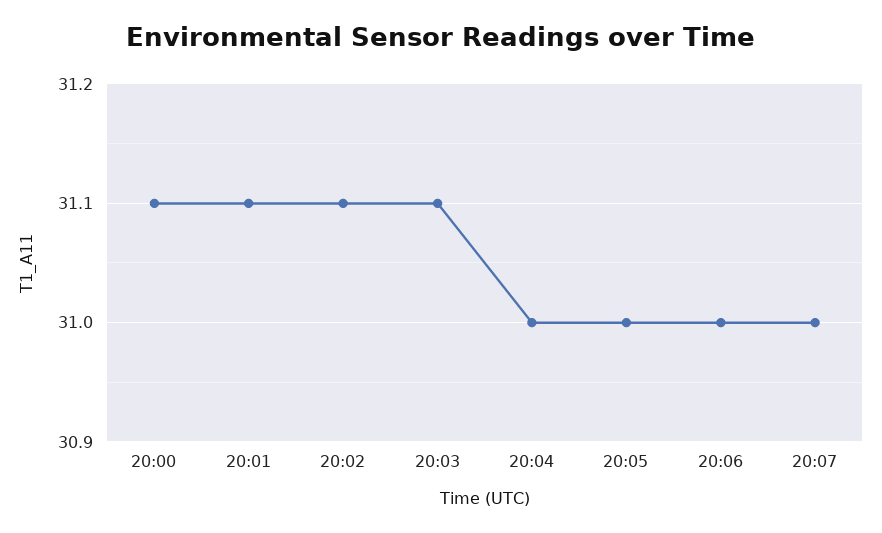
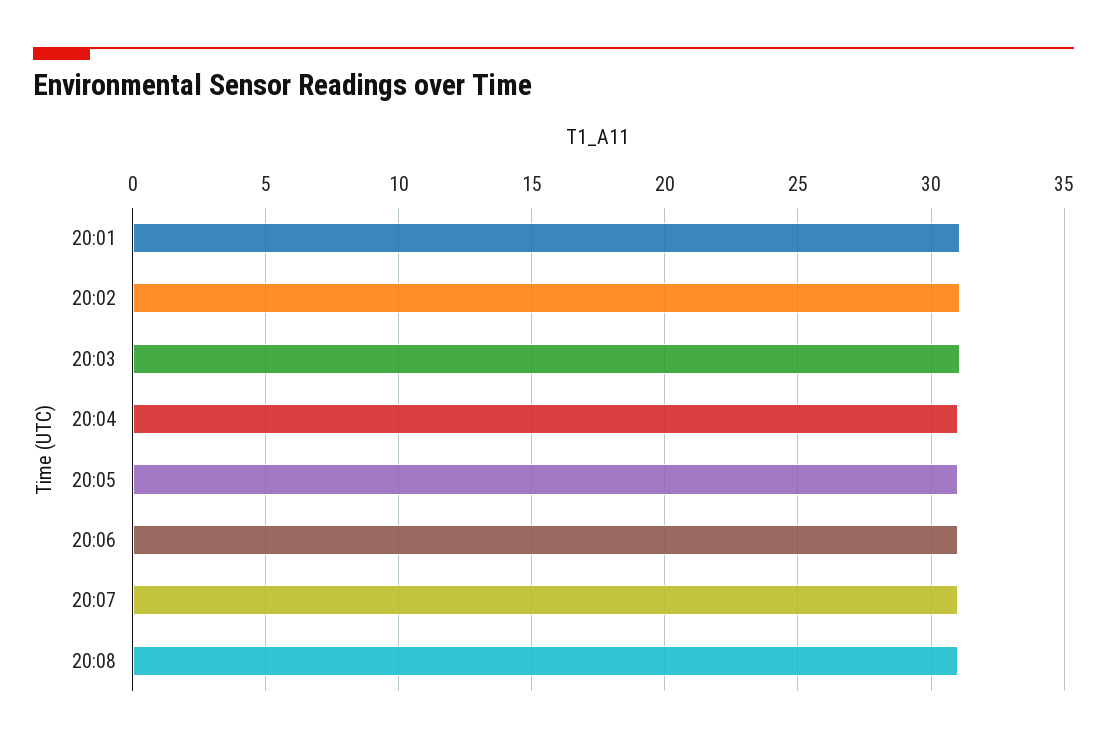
20:00: 31.1 -> none
20:08: none -> 31

